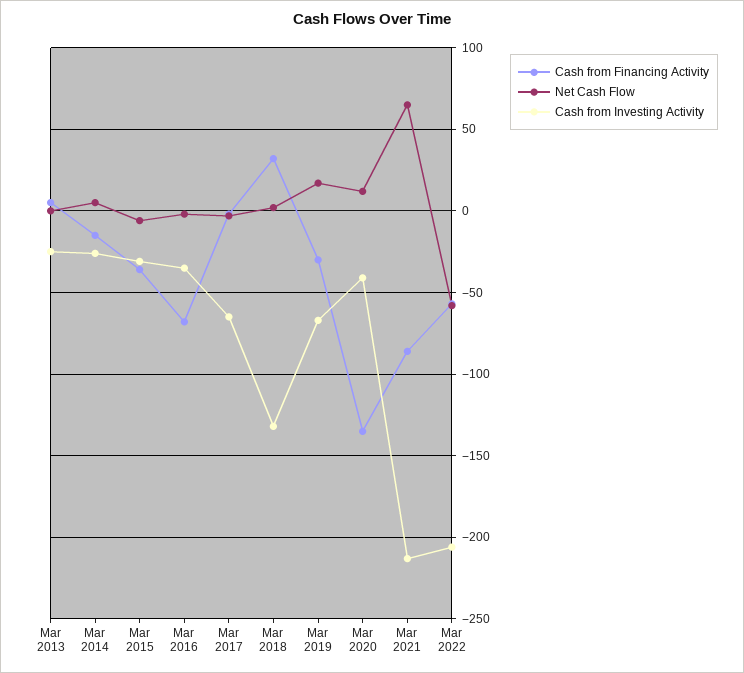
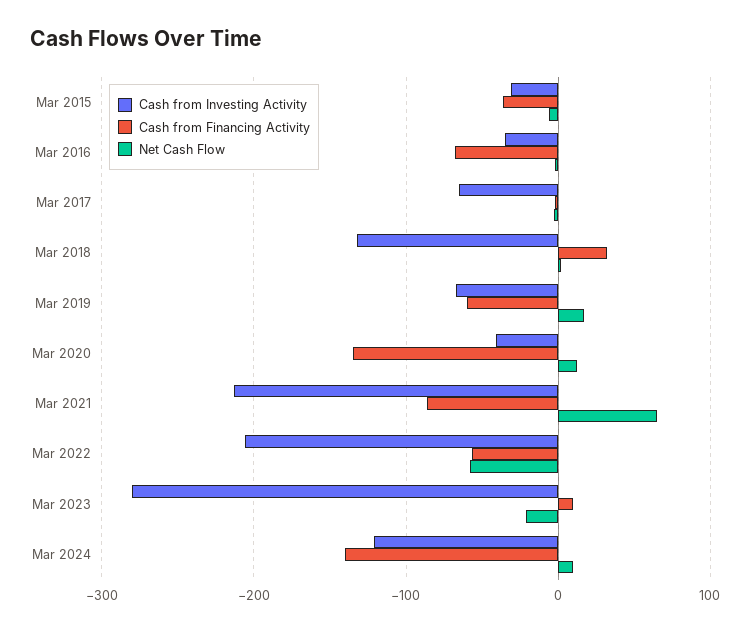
Cash from Financing Activity, Mar 2013: 5 -> none
Net Cash Flow, Mar 2013: 0 -> none
Cash from Investing Activity, Mar 2013: -25 -> none
Cash from Financing Activity, Mar 2014: -15 -> none
Net Cash Flow, Mar 2014: 5 -> none
Cash from Investing Activity, Mar 2014: -25 -> none
Cash from Financing Activity, Mar 2019: -30 -> -60
Cash from Investing Activity, Mar 2023: none -> -280
Cash from Financing Activity, Mar 2023: none -> 10
Net Cash Flow, Mar 2023: none -> -20
Cash from Investing Activity, Mar 2024: none -> -120
Cash from Financing Activity, Mar 2024: none -> -140
Net Cash Flow, Mar 2024: none -> 10

